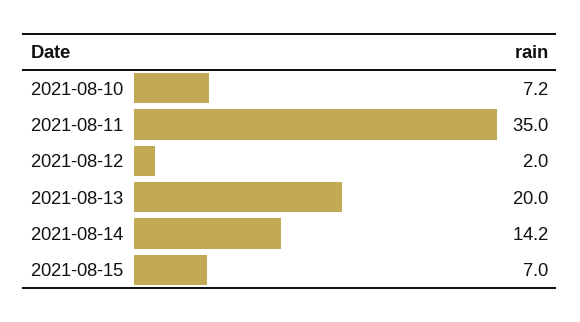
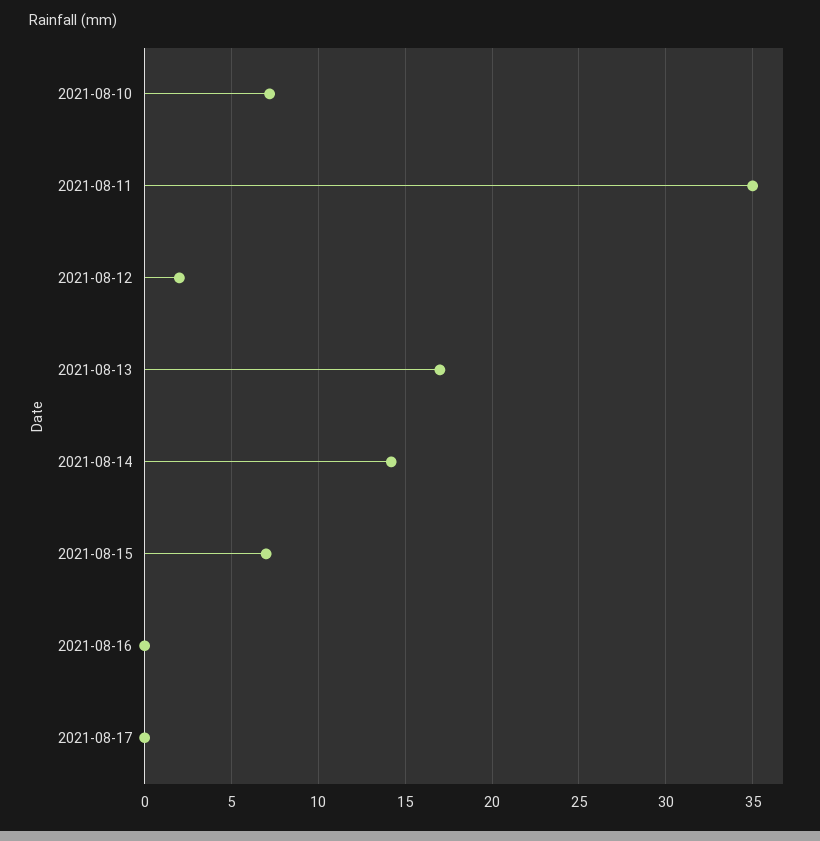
2021-08-13: 20 -> 17
2021-08-16: none -> 0
2021-08-17: none -> 0

